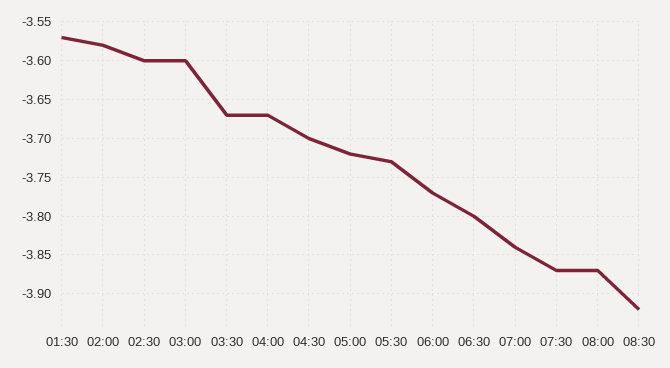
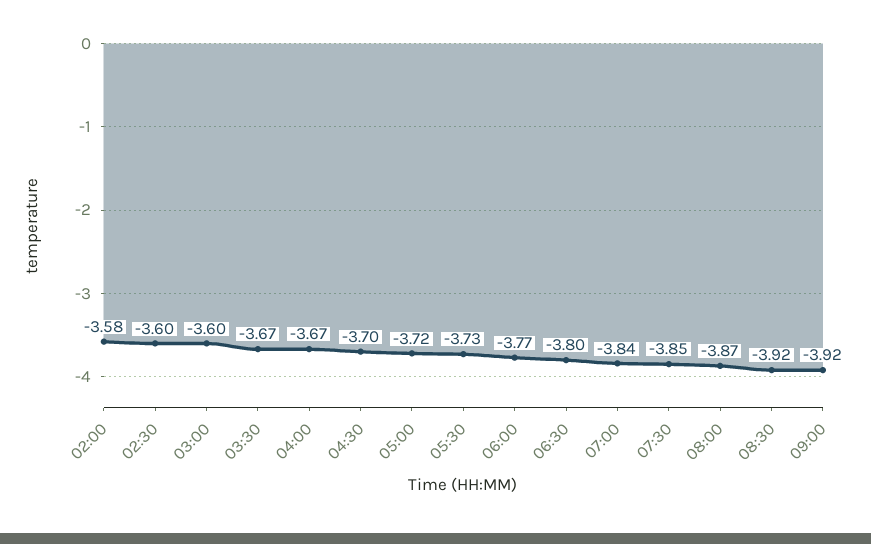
01:30: -3.57 -> none
07:30: -3.87 -> -3.85
09:00: none -> -3.92

